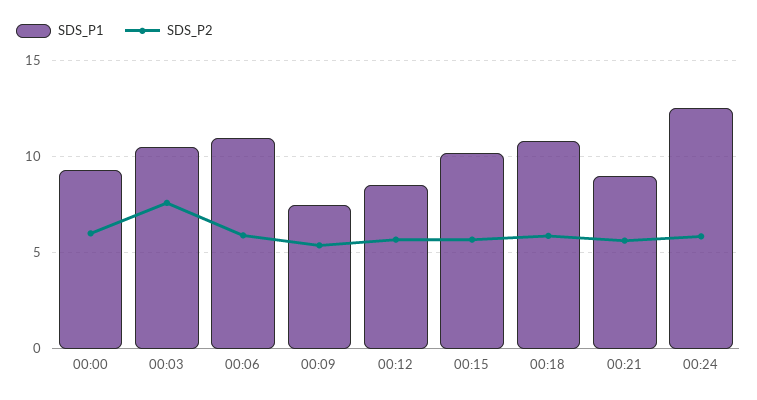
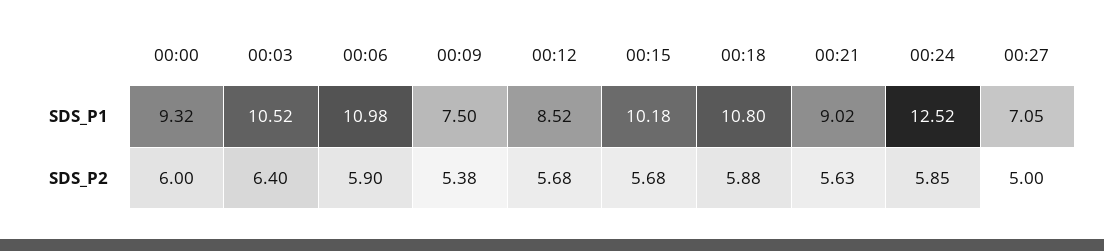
SDS_P2, 00:03: 7.5 -> 6.4
SDS_P1, 00:27: none -> 7.05
SDS_P2, 00:27: none -> 5

